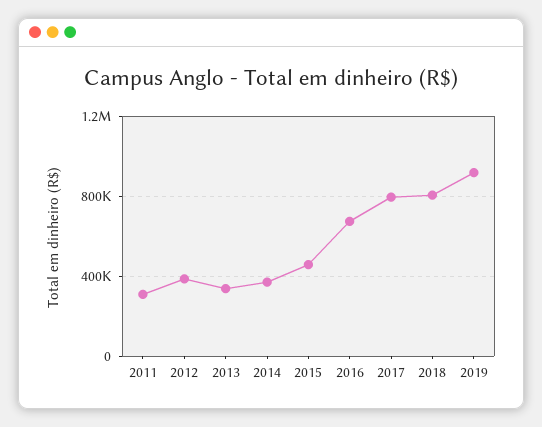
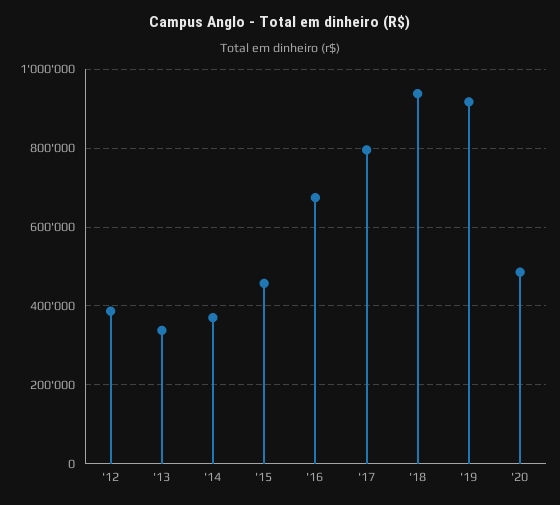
2011: 300000 -> none
2018: 800000 -> 940000
'20: none -> 480000

